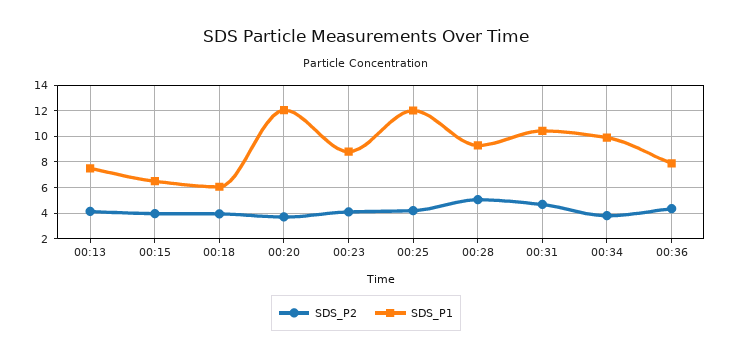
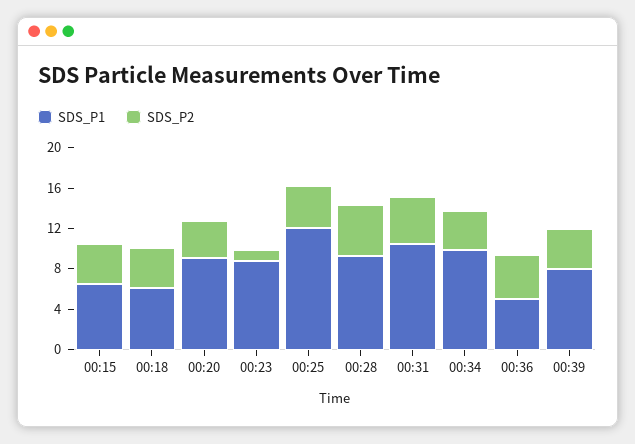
SDS_P2, 00:13: 4 -> none
SDS_P1, 00:13: 7.5 -> none
SDS_P1, 00:20: 12 -> 9
SDS_P2, 00:23: 4 -> 1
SDS_P1, 00:36: 8 -> 5
SDS_P1, 00:39: none -> 8
SDS_P2, 00:39: none -> 4

